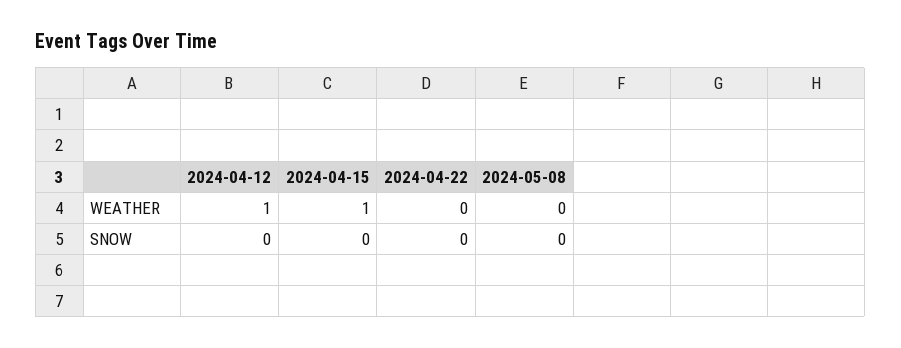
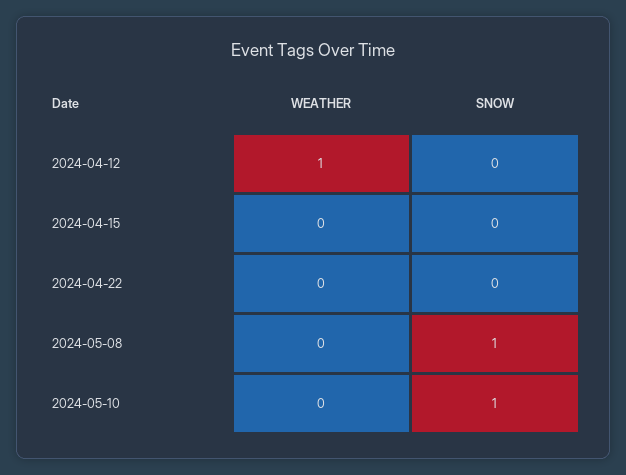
2024-04-15, WEATHER: 1 -> 0
2024-05-08, SNOW: 0 -> 1
2024-05-10, WEATHER: none -> 0
2024-05-10, SNOW: none -> 1

